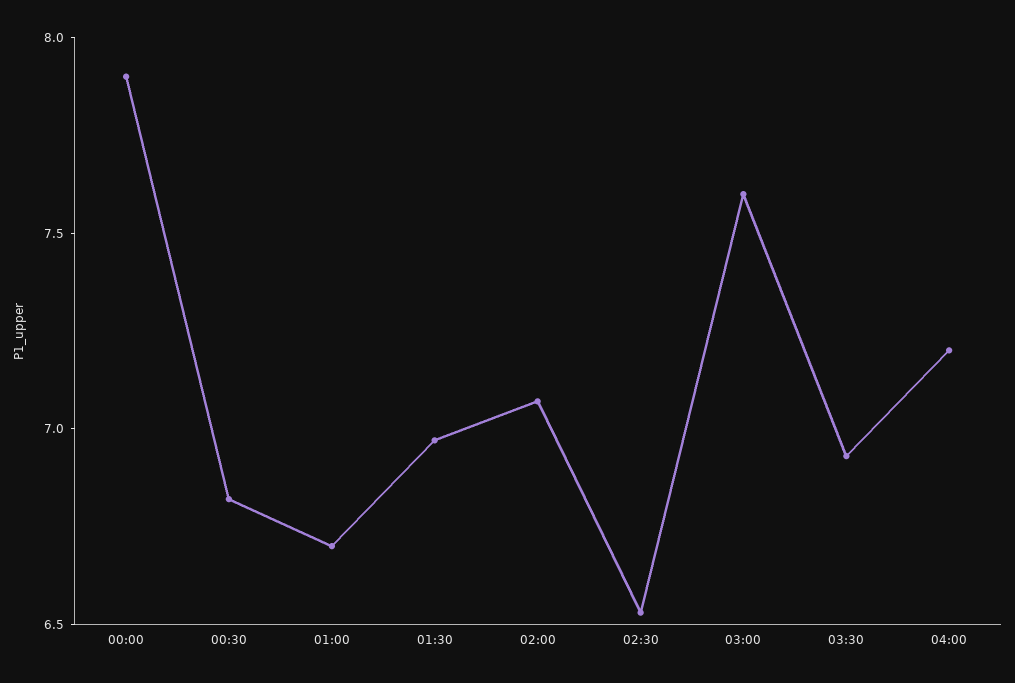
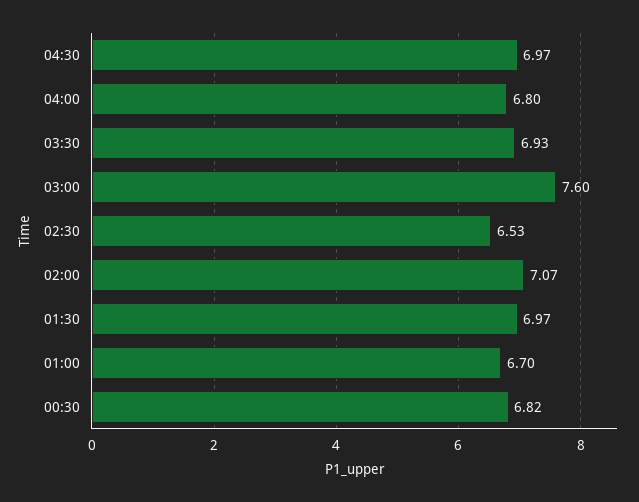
00:00: 7.9 -> none
04:00: 7.2 -> 6.8
04:30: none -> 6.97

